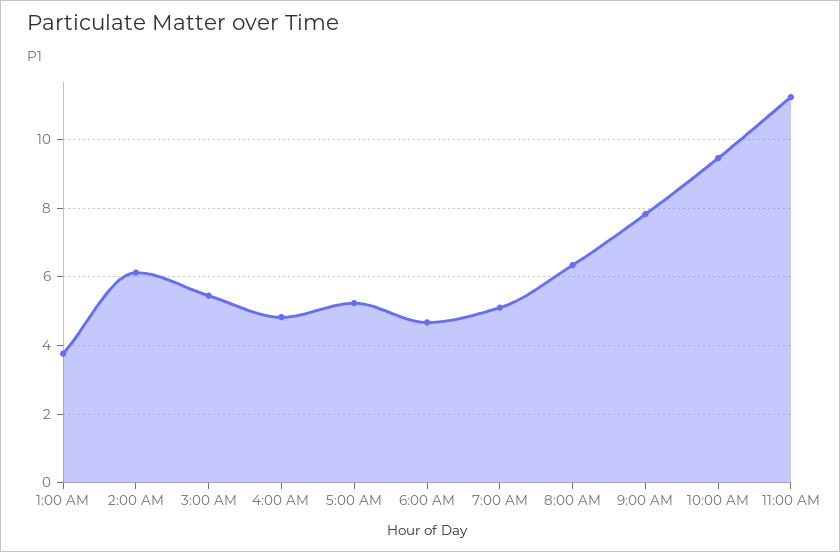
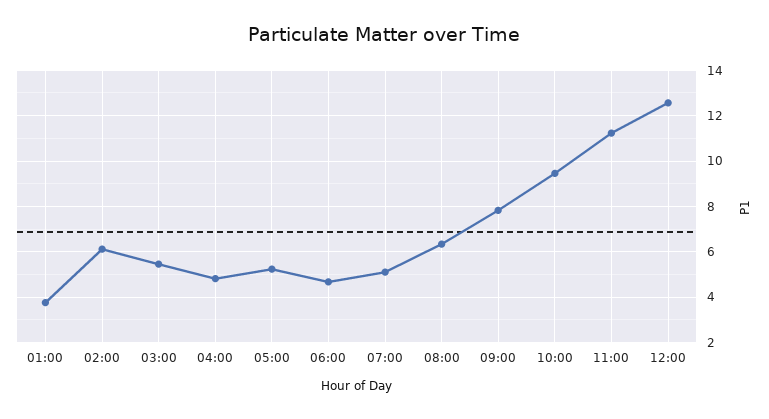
12:00: none -> 12.5

